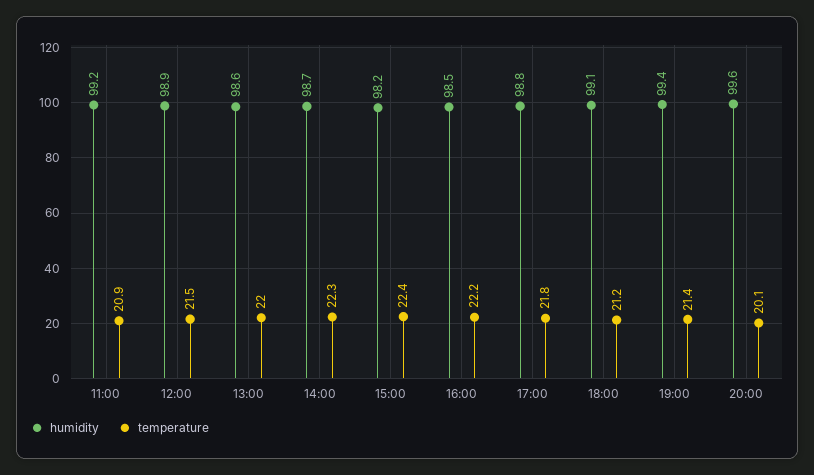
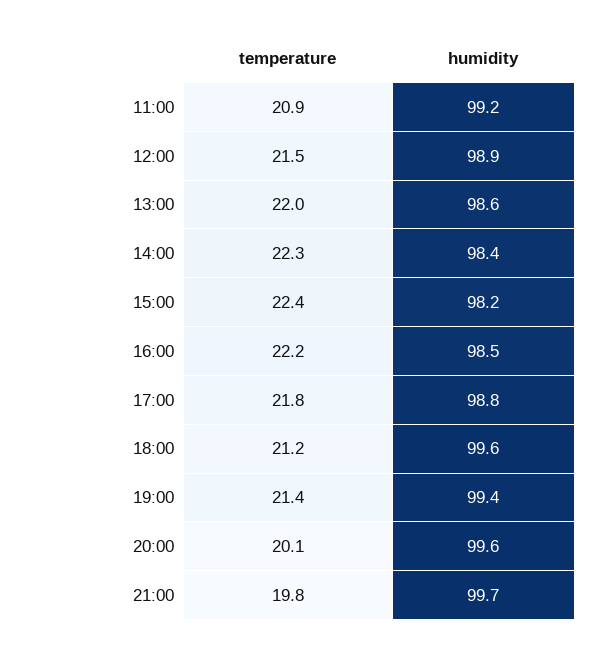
humidity, 14:00: 98.7 -> 98.4
humidity, 18:00: 99.1 -> 99.6
temperature, 21:00: none -> 19.8
humidity, 21:00: none -> 99.7

